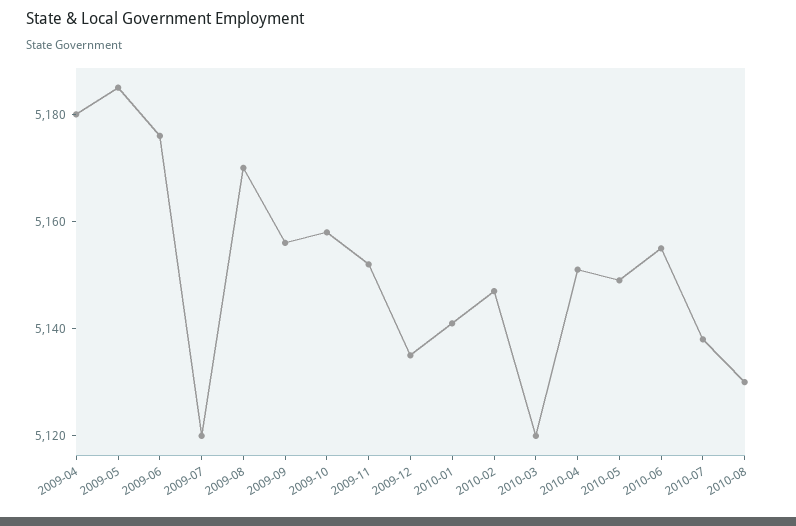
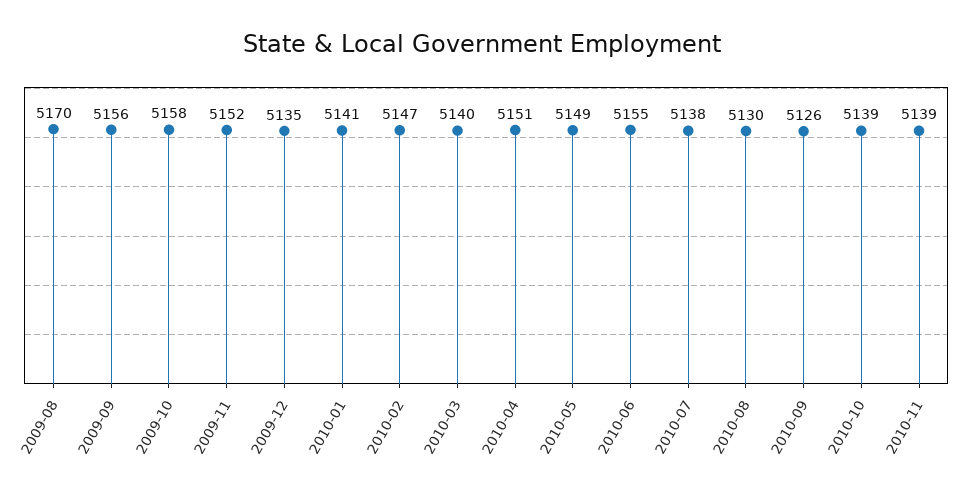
2009-04: 5180 -> none
2009-05: 5185 -> none
2009-06: 5175 -> none
2009-07: 5120 -> none
2010-03: 5120 -> 5140
2010-09: none -> 5126
2010-10: none -> 5139
2010-11: none -> 5139

